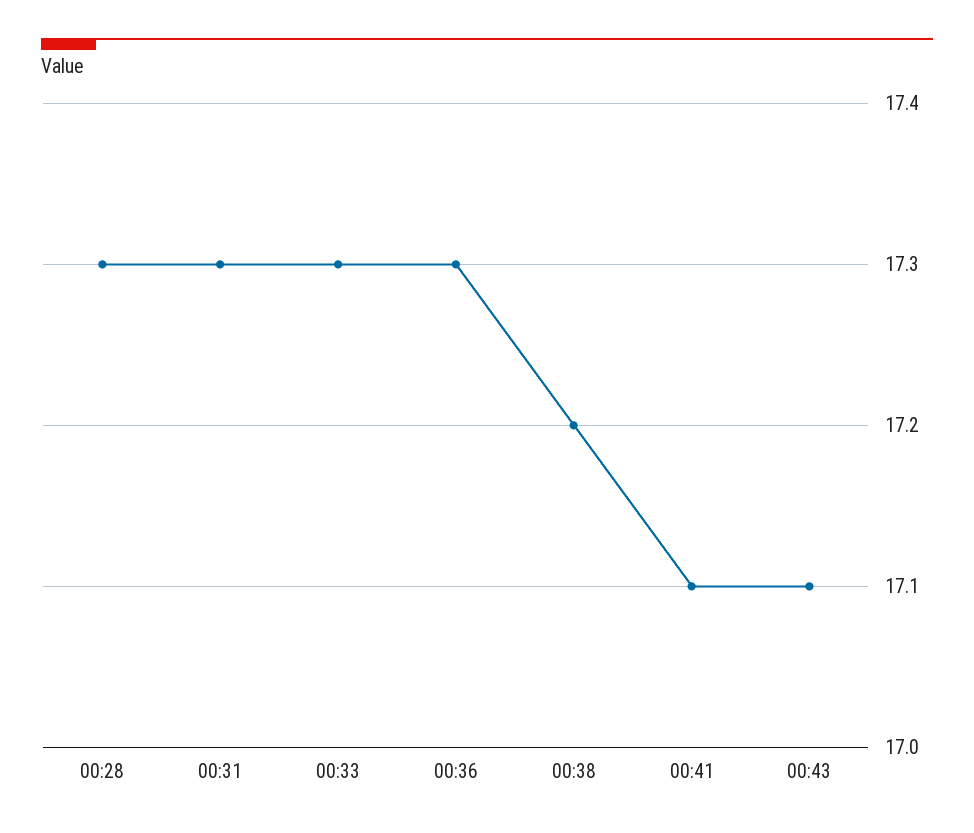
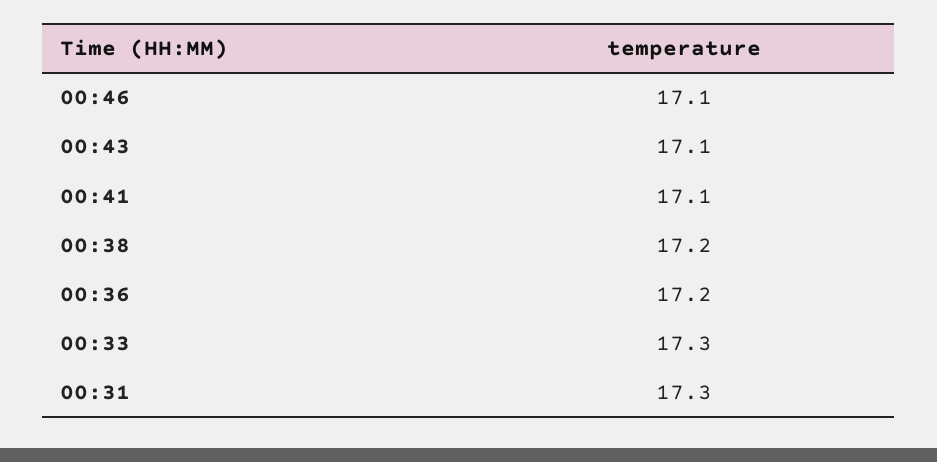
00:28: 17.3 -> none
00:36: 17.3 -> 17.2
00:46: none -> 17.1

